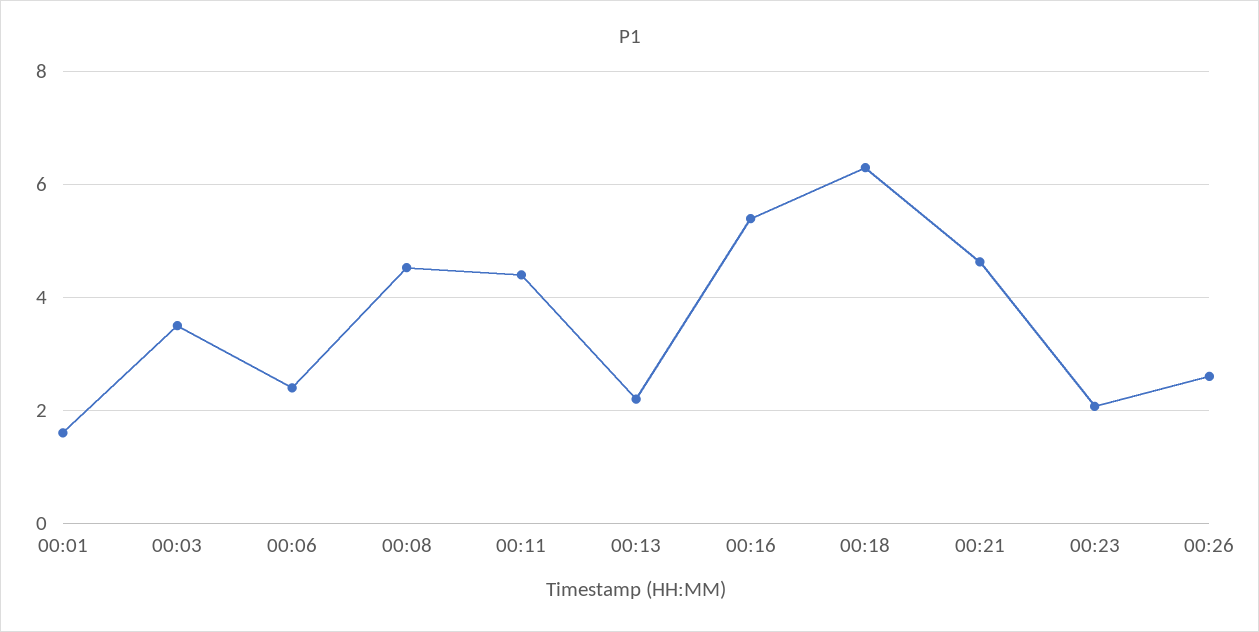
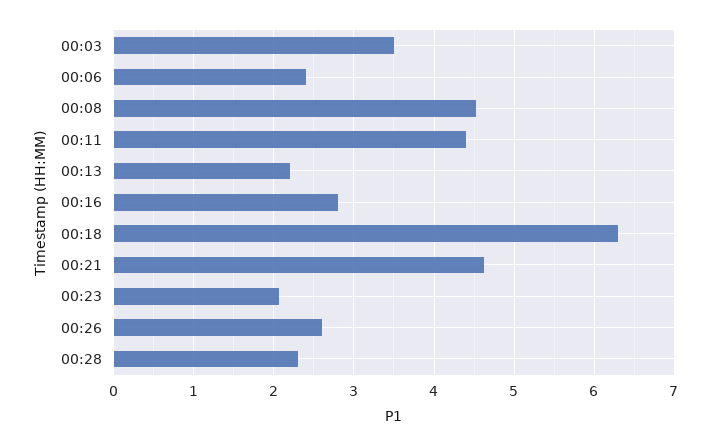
00:01: 1.6 -> none
00:16: 5.4 -> 2.8
00:28: none -> 2.3

